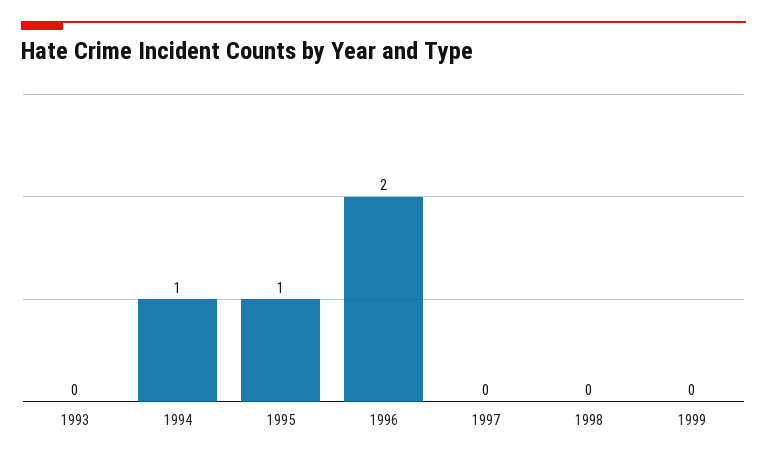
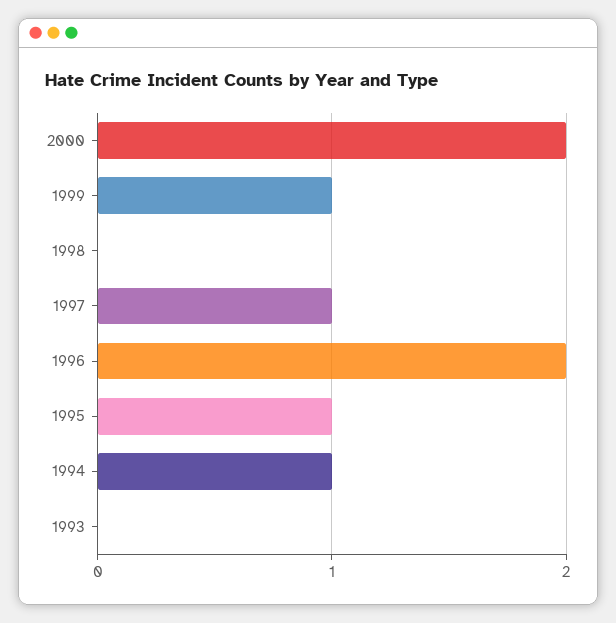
1997: 0 -> 1
1999: 0 -> 1
2000: none -> 2

